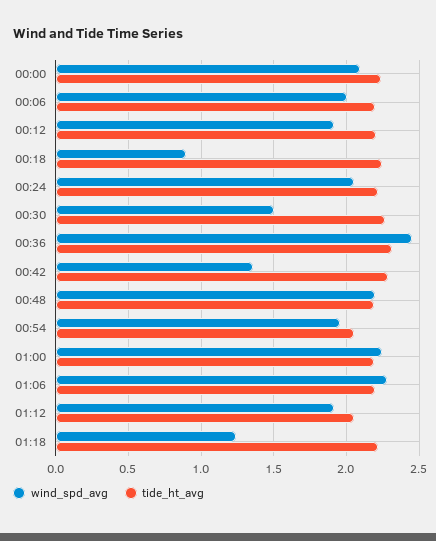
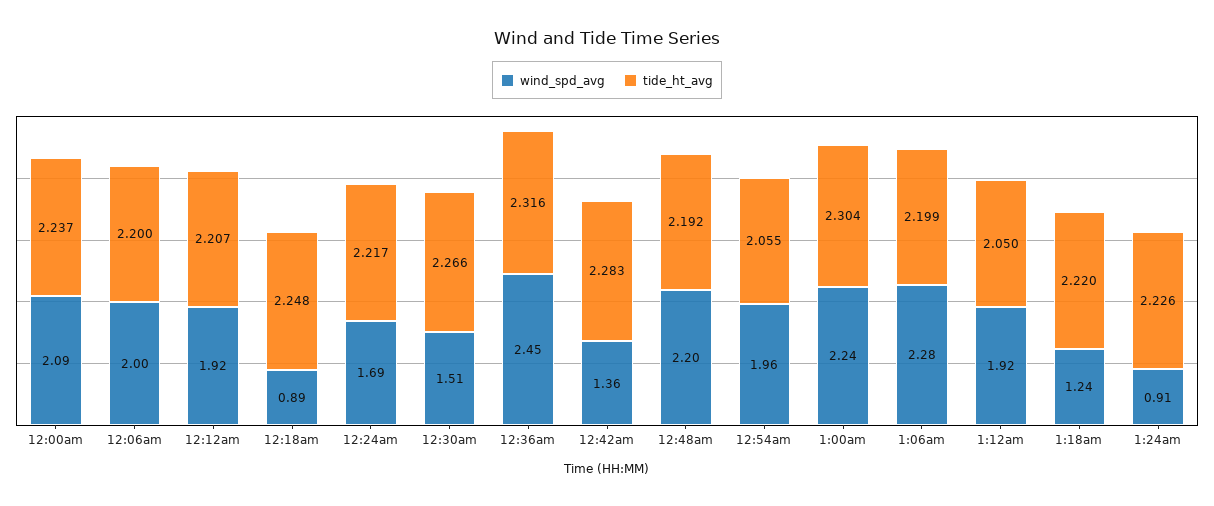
wind_spd_avg, 00:24: 2.05 -> 1.69
tide_ht_avg, 01:00: 2.2 -> 2.304
wind_spd_avg, 1:24am: none -> 0.91
tide_ht_avg, 1:24am: none -> 2.226

